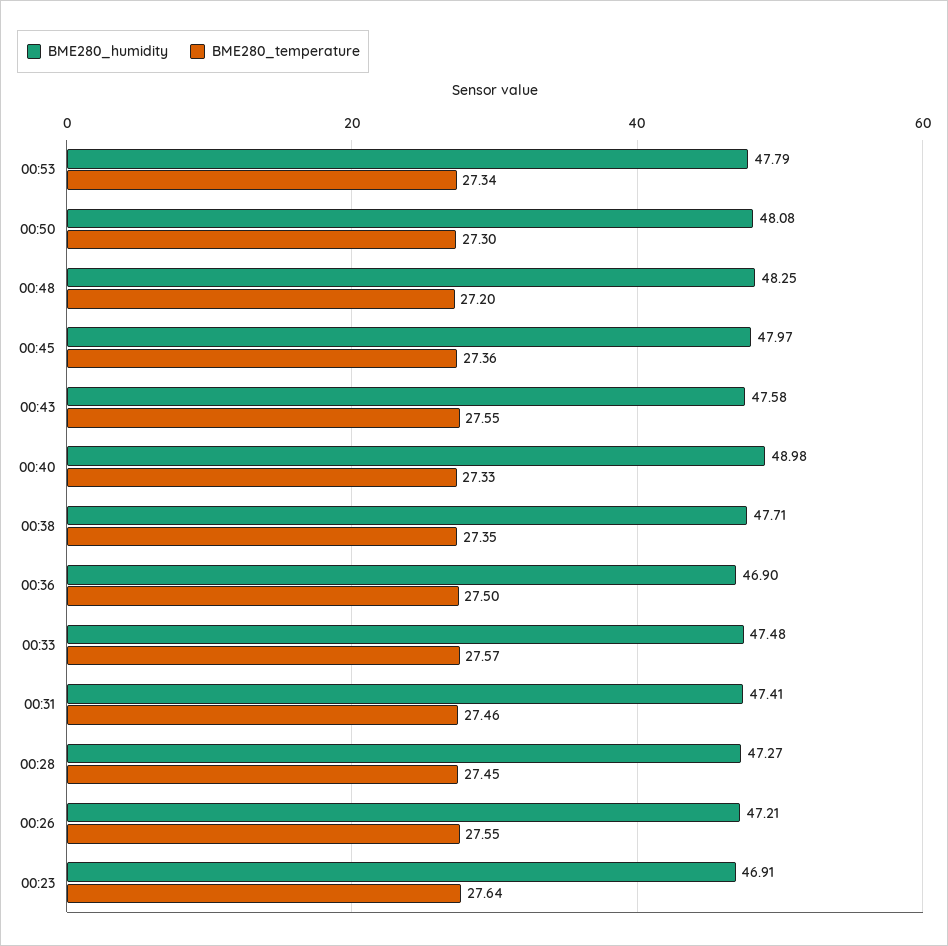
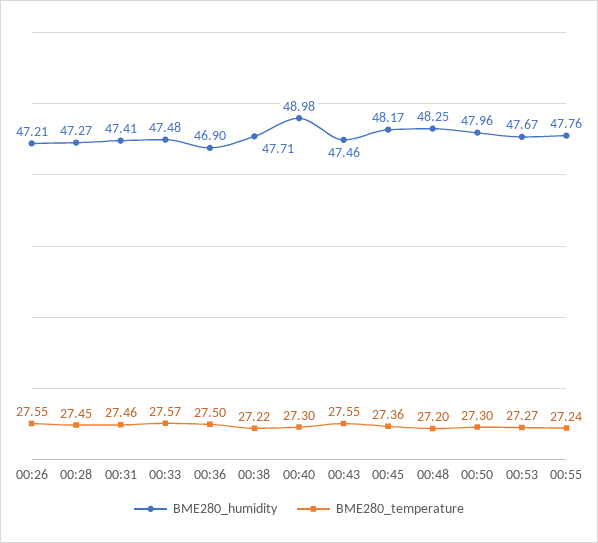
BME280_humidity, 00:53: 47.79 -> 47.67
BME280_temperature, 00:53: 27.34 -> 27.27
BME280_humidity, 00:50: 48.08 -> 47.96
BME280_humidity, 00:45: 47.97 -> 48.17
BME280_humidity, 00:43: 47.58 -> 47.46
BME280_temperature, 00:40: 27.33 -> 27.3
BME280_temperature, 00:38: 27.35 -> 27.22
BME280_humidity, 00:23: 46.91 -> none
BME280_temperature, 00:23: 27.64 -> none
BME280_humidity, 00:55: none -> 47.76
BME280_temperature, 00:55: none -> 27.24

